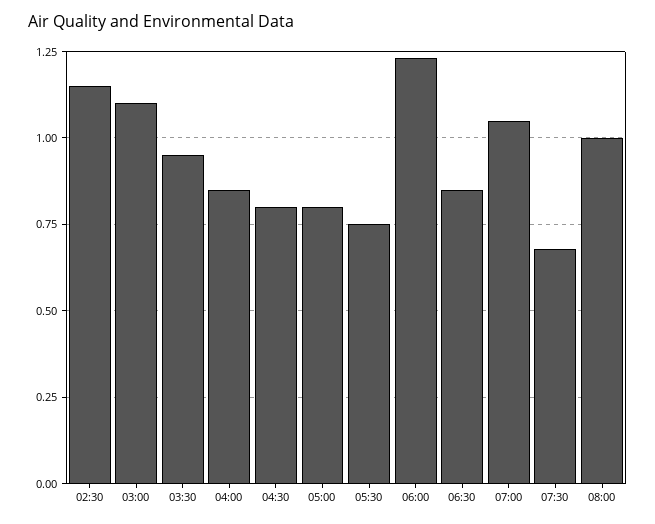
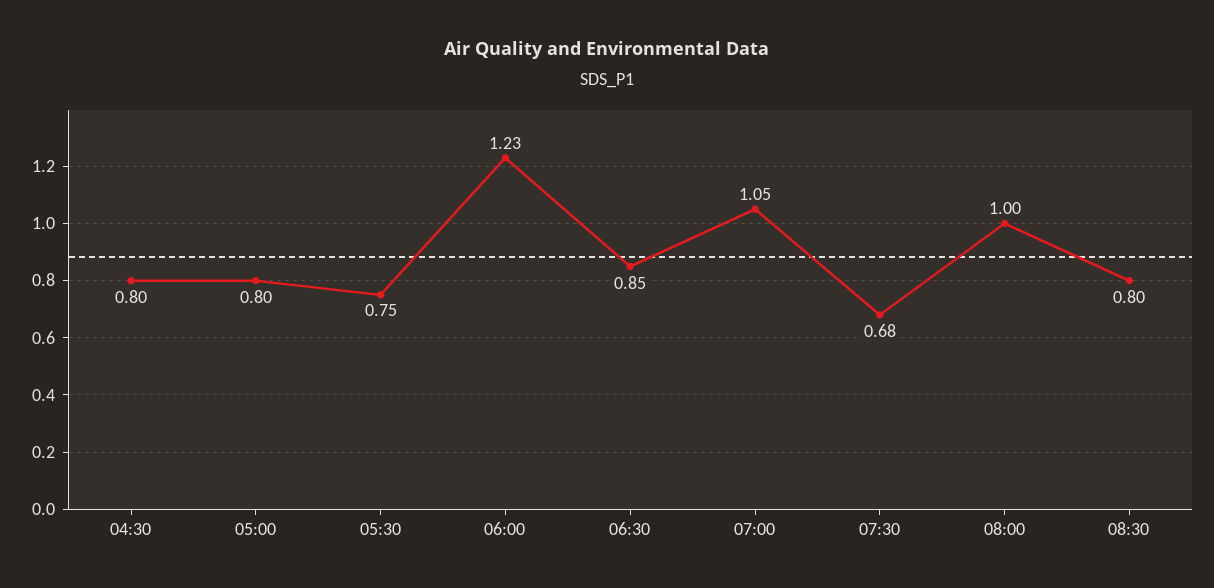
02:30: 1.15 -> none
03:00: 1.1 -> none
03:30: 0.95 -> none
04:00: 0.85 -> none
08:30: none -> 0.8

